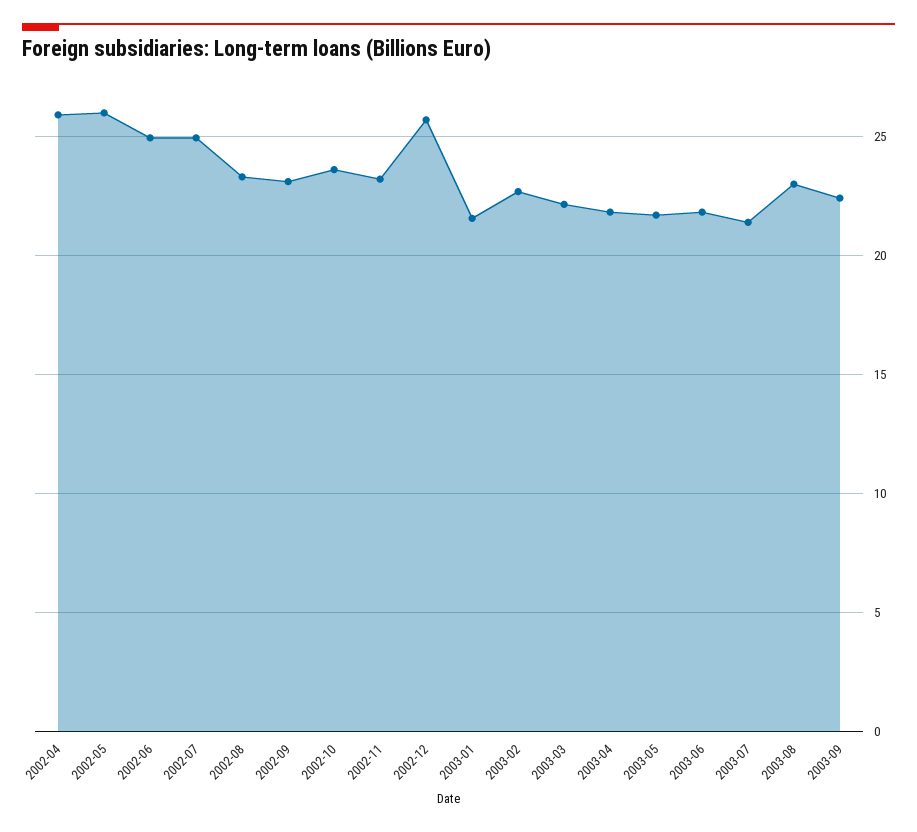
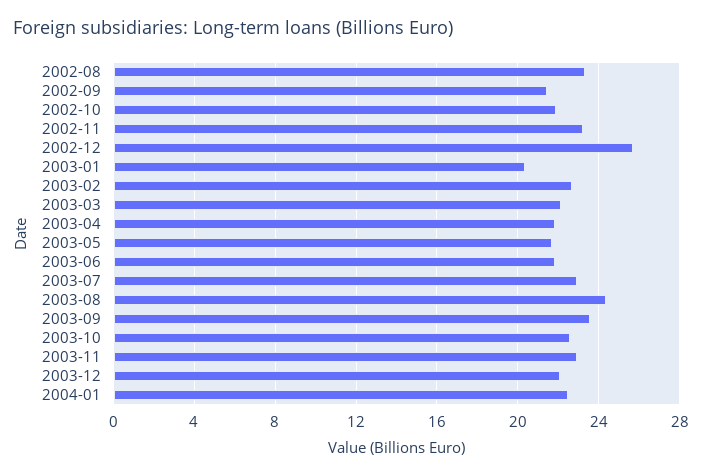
2002-04: 26 -> none
2002-05: 26 -> none
2002-06: 25 -> none
2002-07: 25 -> none
2002-09: 23 -> 21.5
2002-10: 23.5 -> 22
2003-01: 21.5 -> 20.5
2003-07: 21.5 -> 23
2003-08: 23 -> 24.5
2003-09: 22.5 -> 23.5
2003-10: none -> 22.5
2003-11: none -> 23
2003-12: none -> 22
2004-01: none -> 22.5

